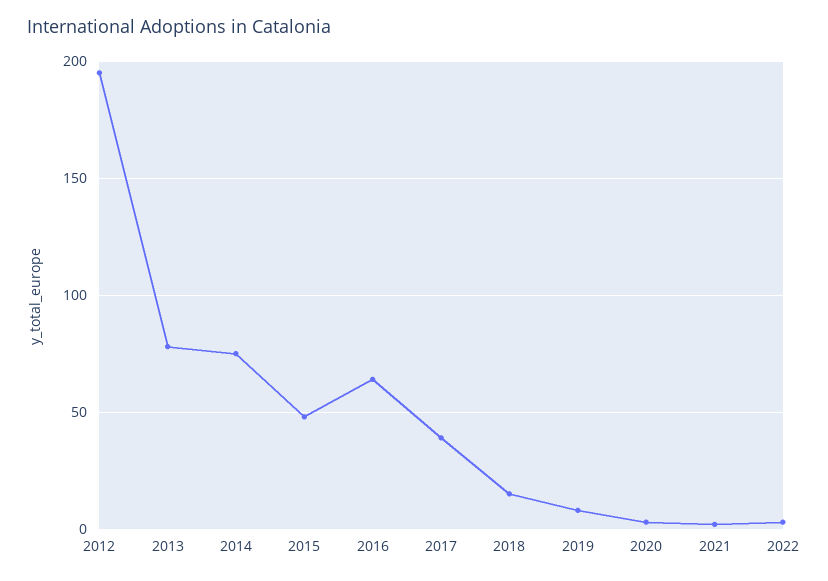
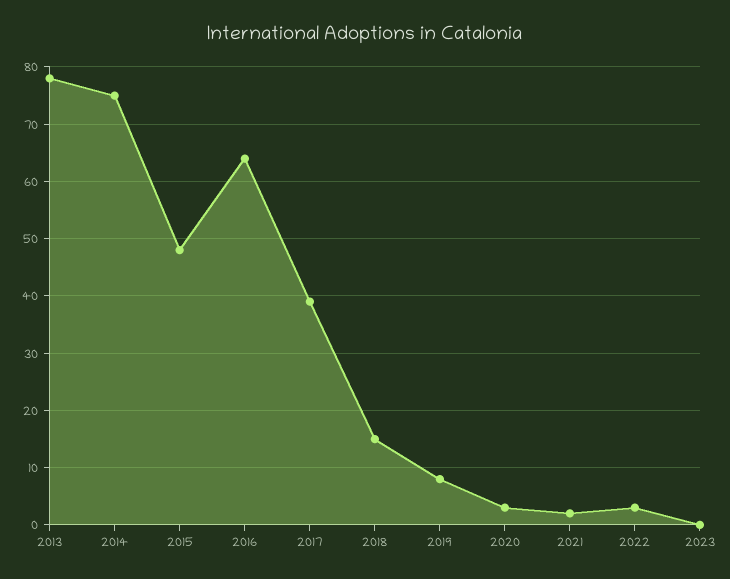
2012: 195 -> none
2023: none -> 0

